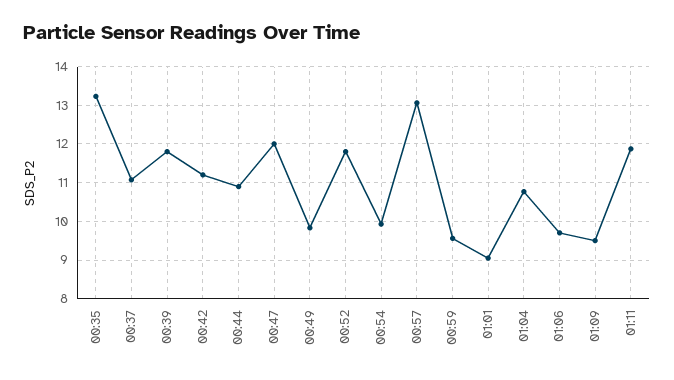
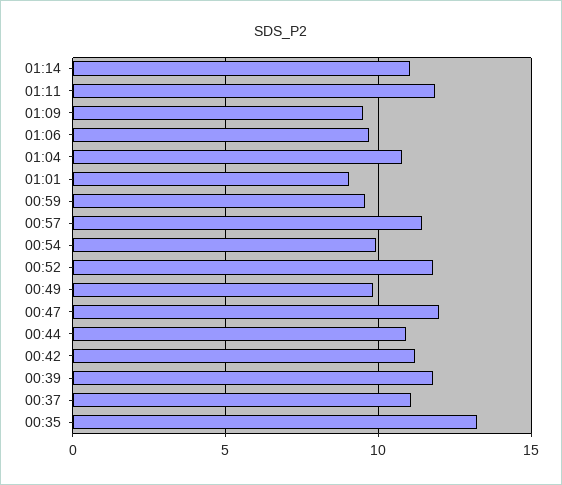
00:57: 13 -> 11.5
01:14: none -> 11

